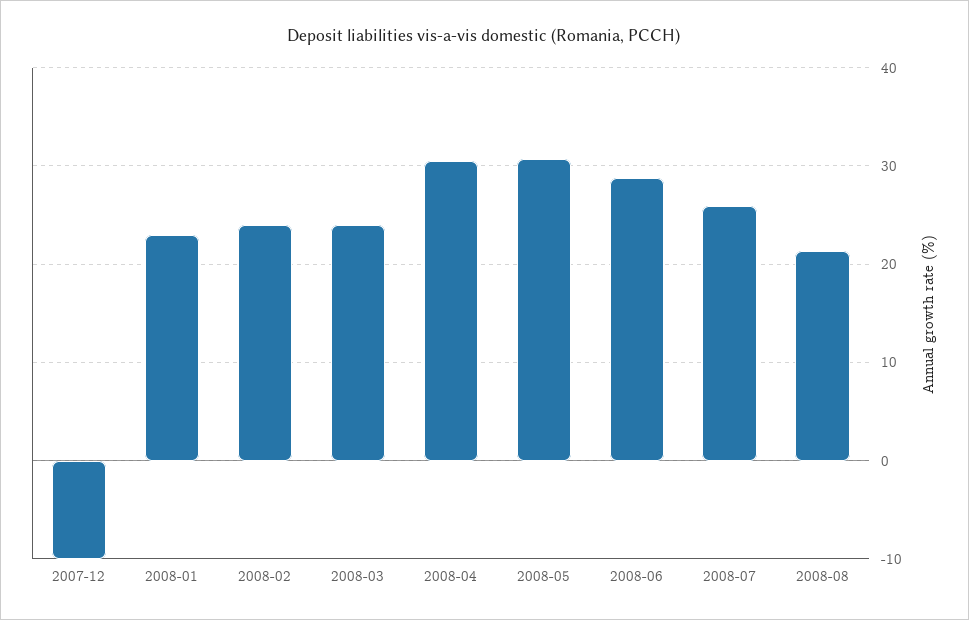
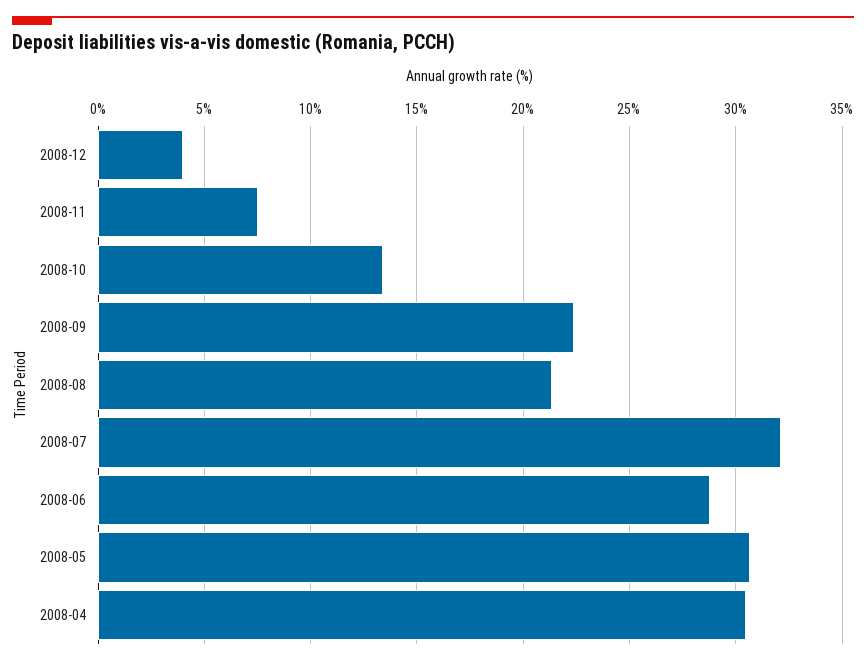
2007-12: -10 -> none
2008-01: 23 -> none
2008-02: 24 -> none
2008-03: 24 -> none
2008-07: 26 -> 32
2008-12: none -> 4
2008-11: none -> 7.5
2008-10: none -> 13.5
2008-09: none -> 22.5

